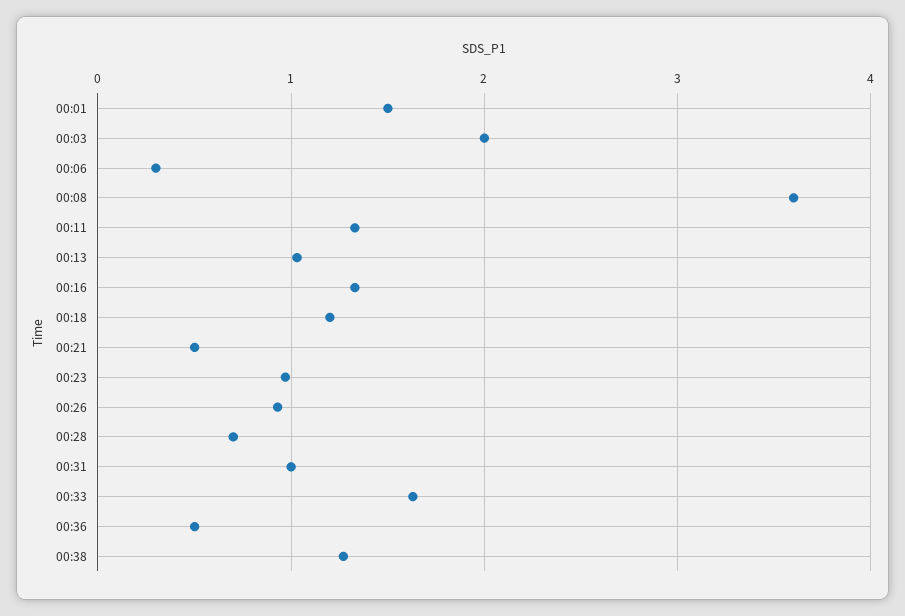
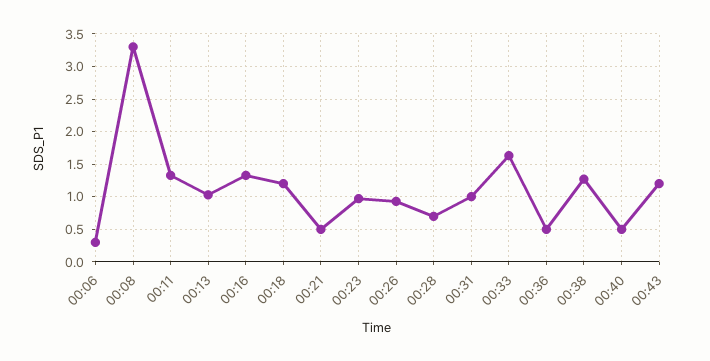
00:01: 1.5 -> none
00:03: 2 -> none
00:08: 3.6 -> 3.3
00:40: none -> 0.5
00:43: none -> 1.2

